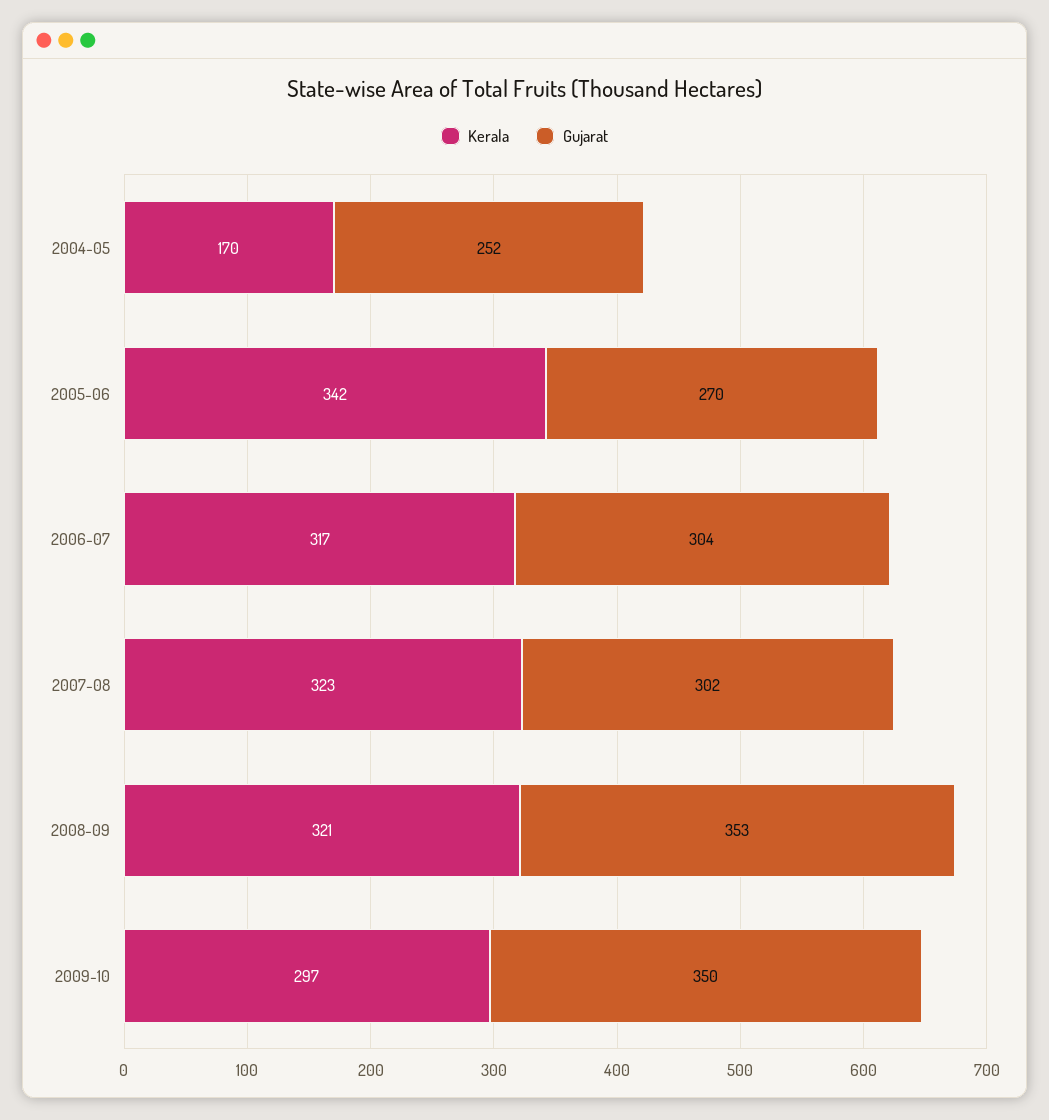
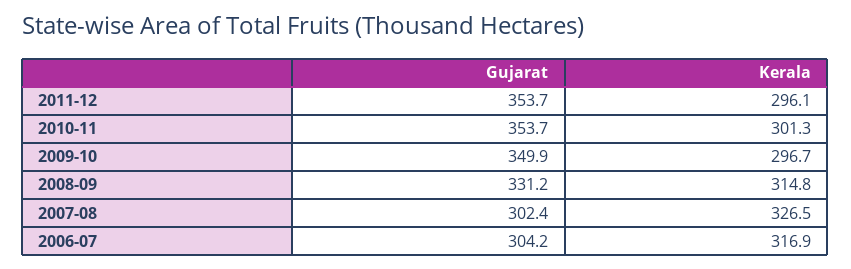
Kerala, 2004-05: 170 -> none
Gujarat, 2004-05: 252 -> none
Kerala, 2005-06: 342 -> none
Gujarat, 2005-06: 270 -> none
Kerala, 2007-08: 323 -> 326.5
Kerala, 2008-09: 321 -> 314.8
Gujarat, 2008-09: 353 -> 331.2
Gujarat, 2011-12: none -> 353.7
Kerala, 2011-12: none -> 296.1
Gujarat, 2010-11: none -> 353.7
Kerala, 2010-11: none -> 301.3

